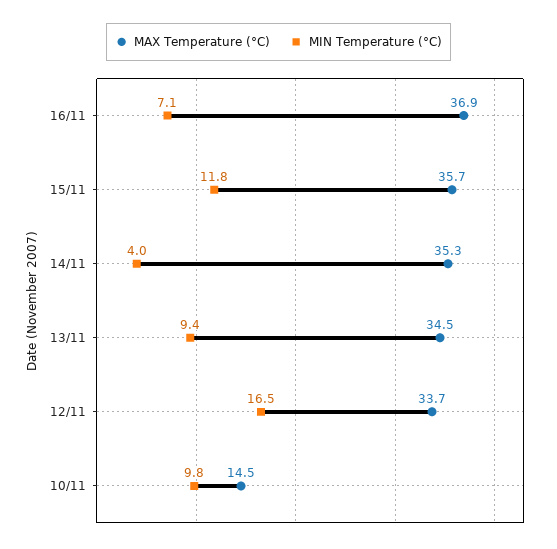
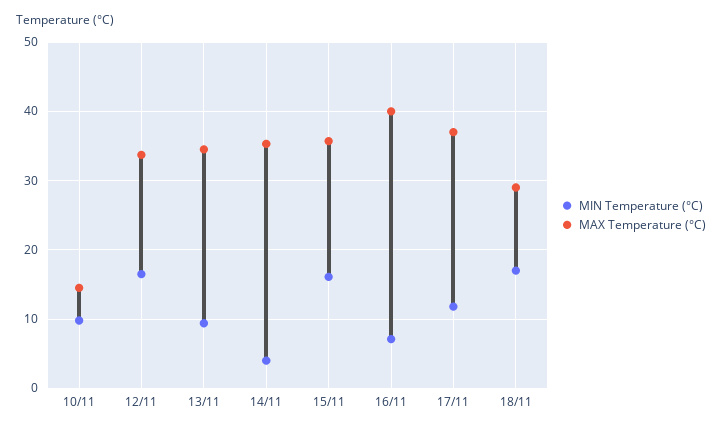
MAX Temperature (°C), 16/11: 36.9 -> 40
MIN Temperature (°C), 15/11: 11.8 -> 16
MIN Temperature (°C), 17/11: none -> 12
MAX Temperature (°C), 17/11: none -> 37
MIN Temperature (°C), 18/11: none -> 17
MAX Temperature (°C), 18/11: none -> 29

